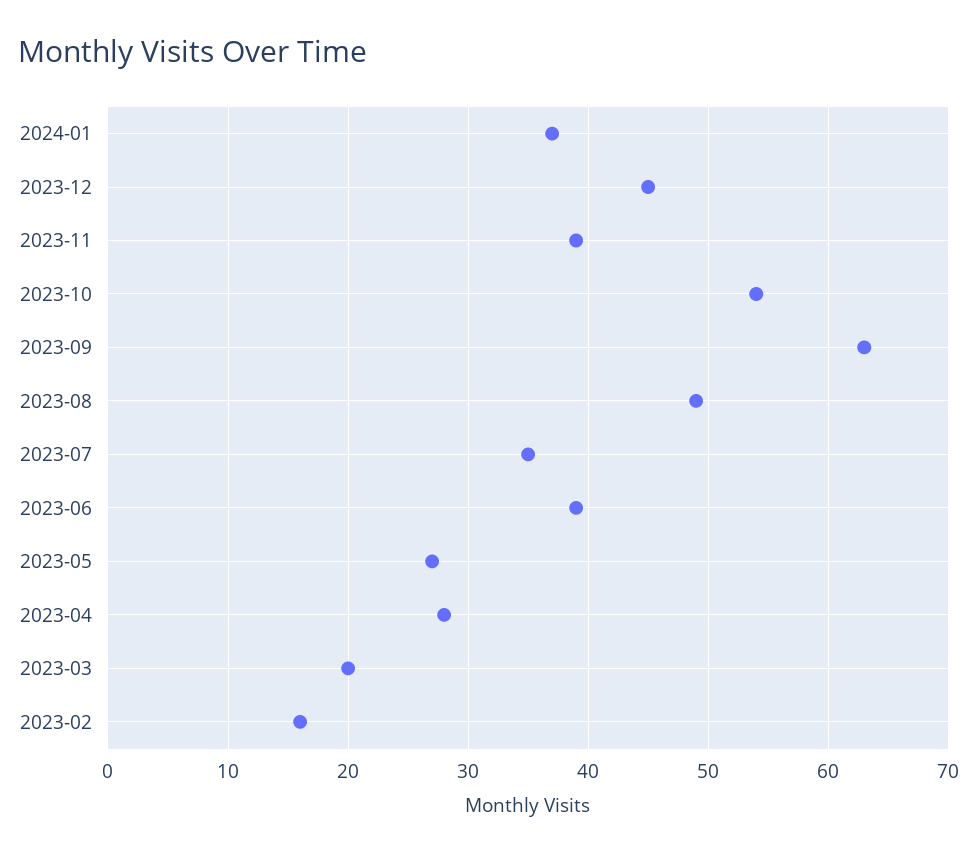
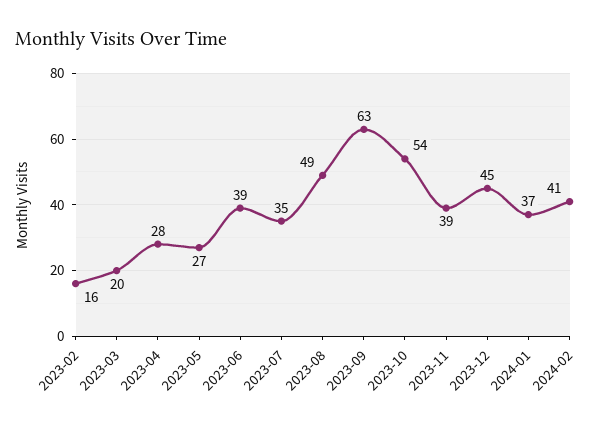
2024-02: none -> 41

